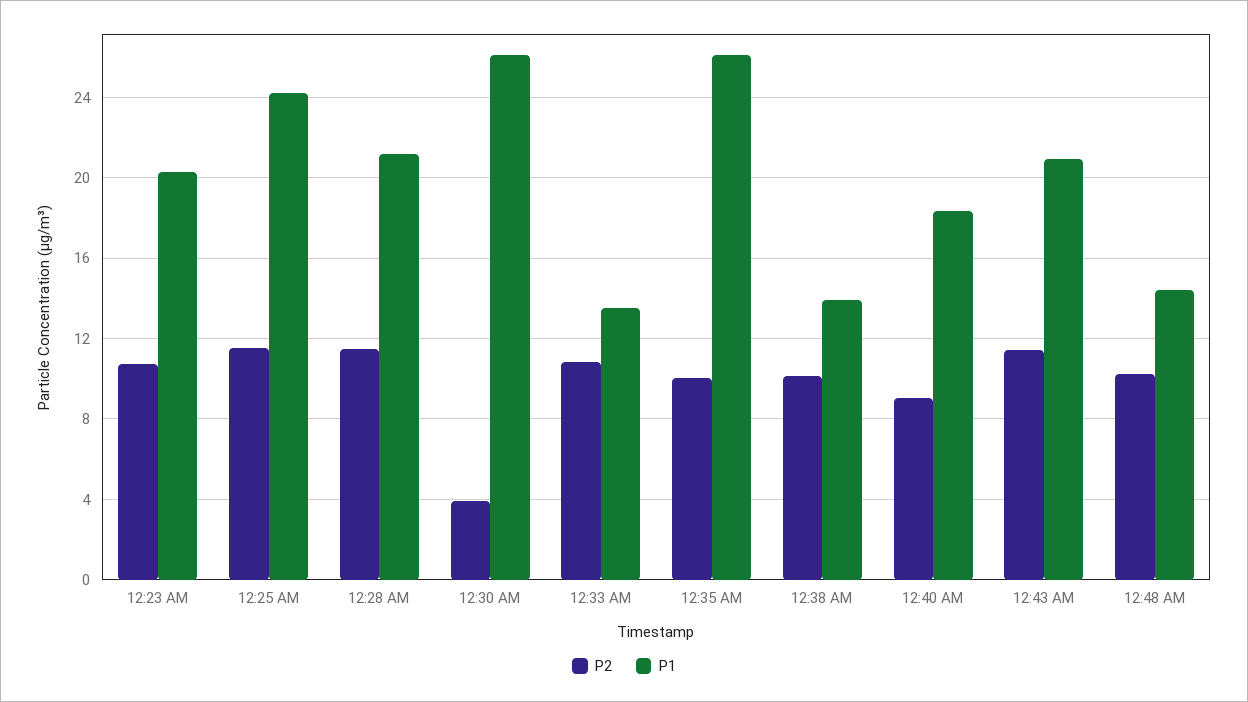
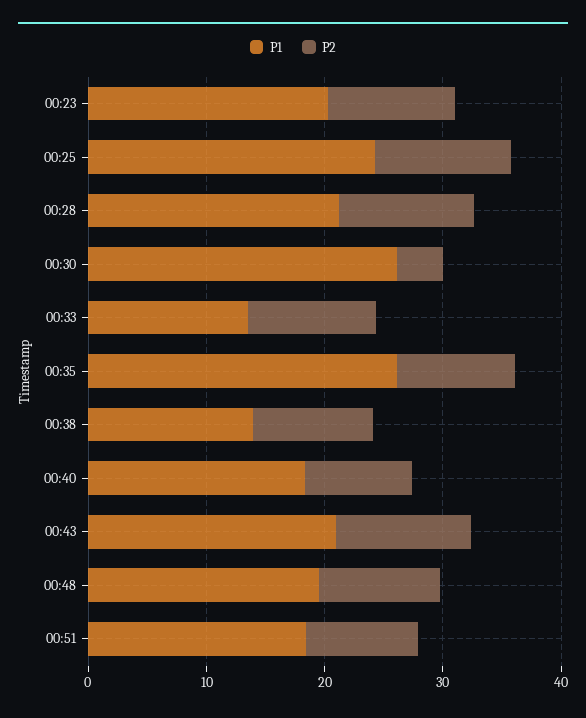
P1, 12:48 AM: 14.5 -> 20
P1, 00:51: none -> 18
P2, 00:51: none -> 10

